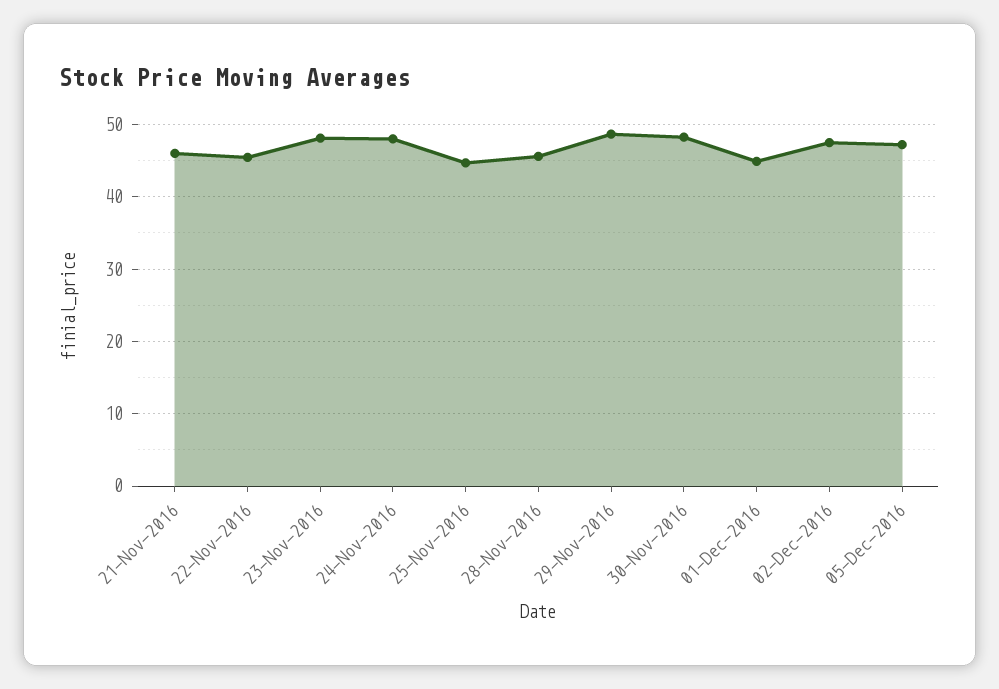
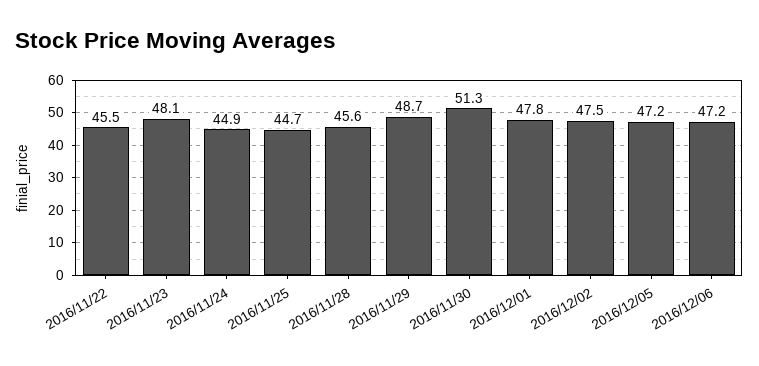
21-Nov-2016: 46 -> none
24-Nov-2016: 48 -> 44.9
30-Nov-2016: 48 -> 51.3
01-Dec-2016: 45 -> 47.8
2016/12/06: none -> 47.2

